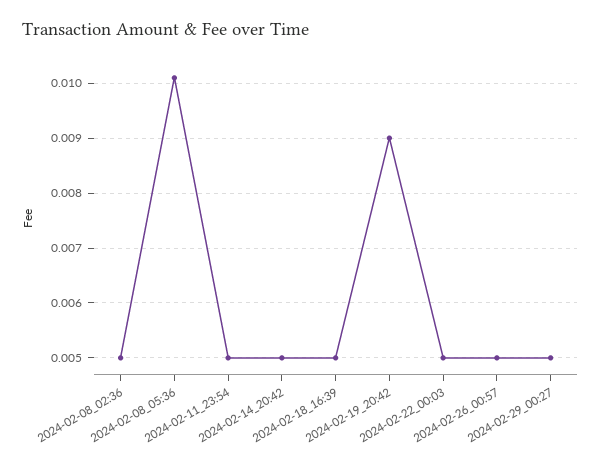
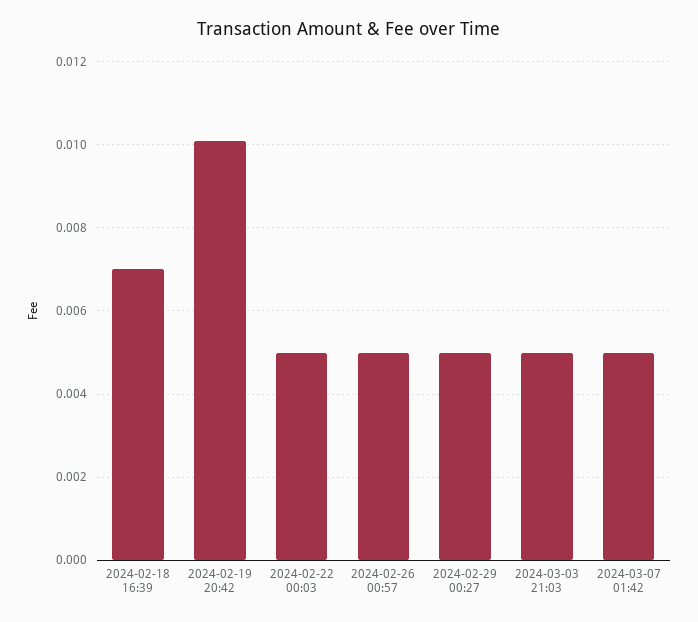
2024-02-08_02:36: 0.005 -> none
2024-02-08_05:36: 0.01 -> none
2024-02-11_23:54: 0.005 -> none
2024-02-14_20:42: 0.005 -> none
2024-02-18_16:39: 0.005 -> 0.007
2024-02-19_20:42: 0.009 -> 0.01
2024-03-03 21:03: none -> 0.005
2024-03-07 01:42: none -> 0.005

